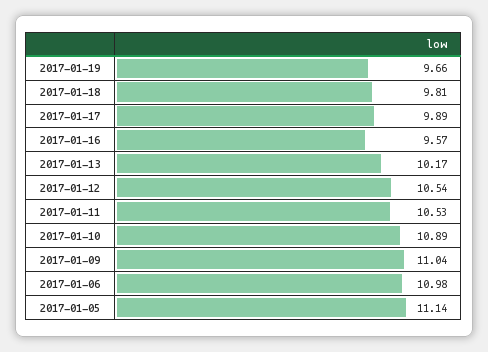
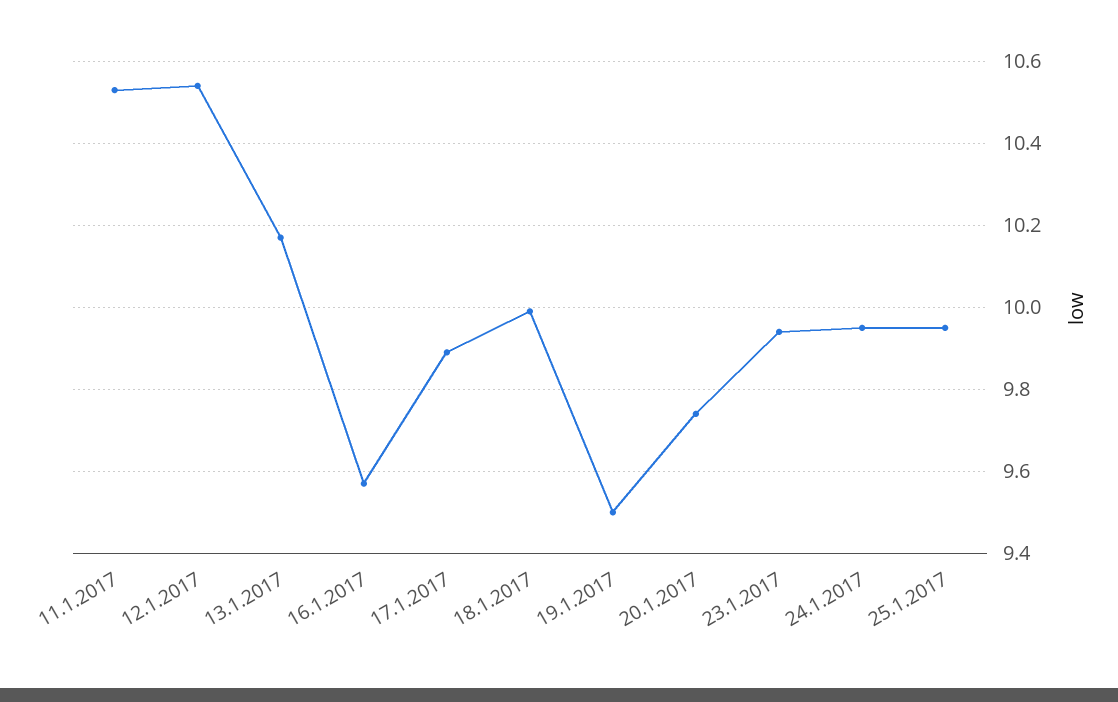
2017-01-19: 9.66 -> 9.5
2017-01-18: 9.81 -> 10
2017-01-10: 10.89 -> none
2017-01-09: 11.04 -> none
2017-01-06: 10.98 -> none
2017-01-05: 11.14 -> none
20.1.2017: none -> 9.75
23.1.2017: none -> 9.95
24.1.2017: none -> 9.95
25.1.2017: none -> 9.95

